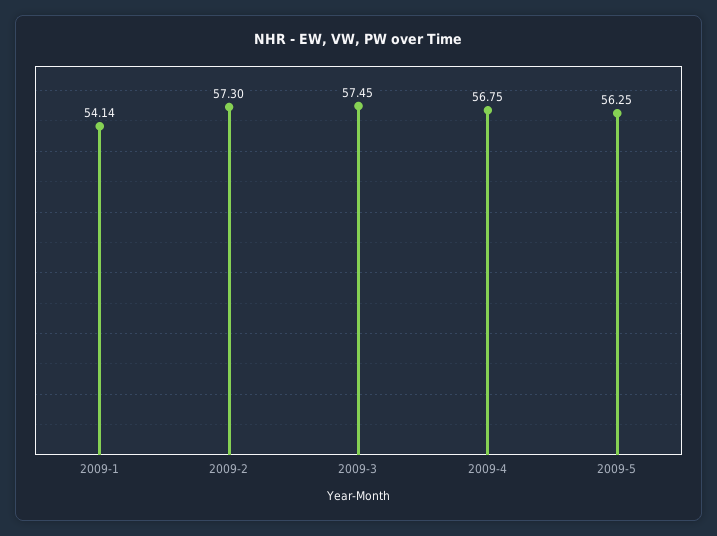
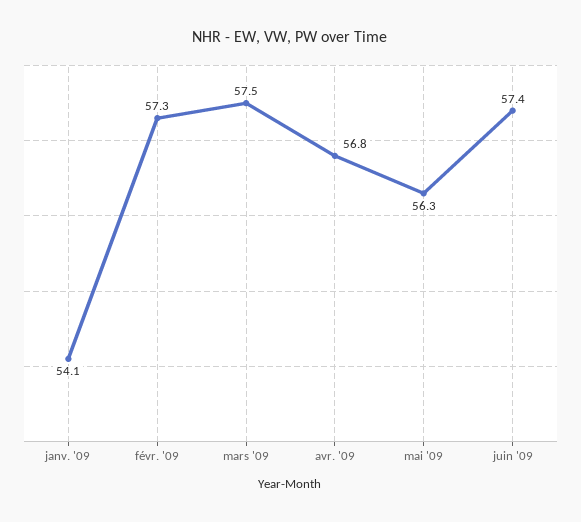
juin '09: none -> 57.4

